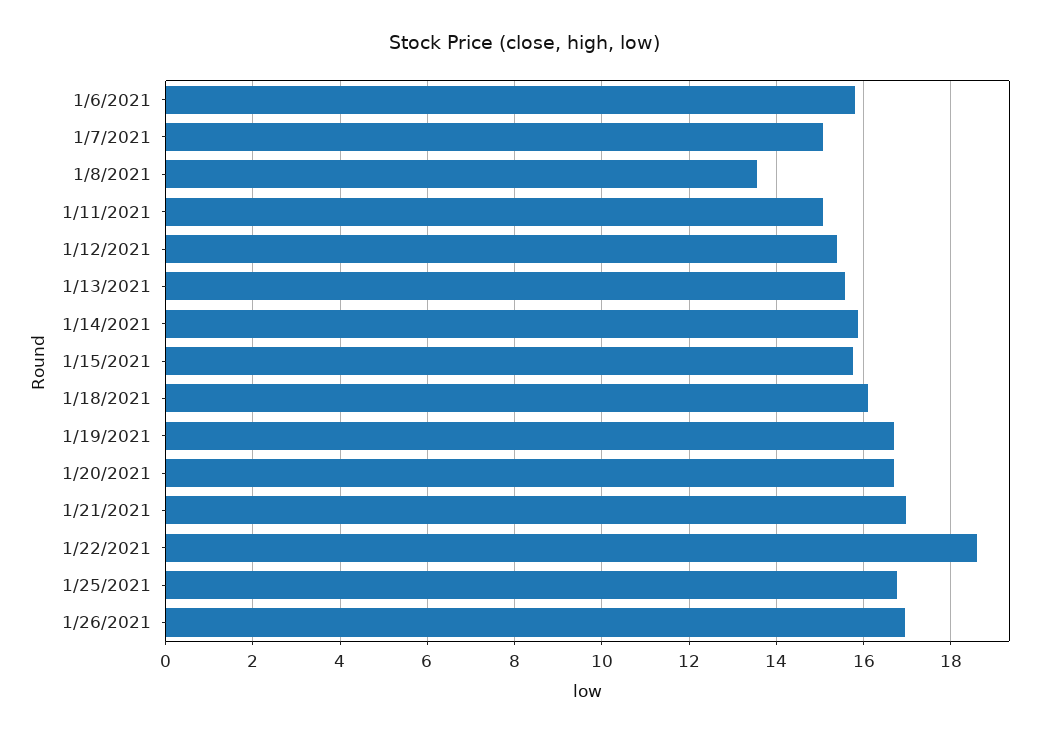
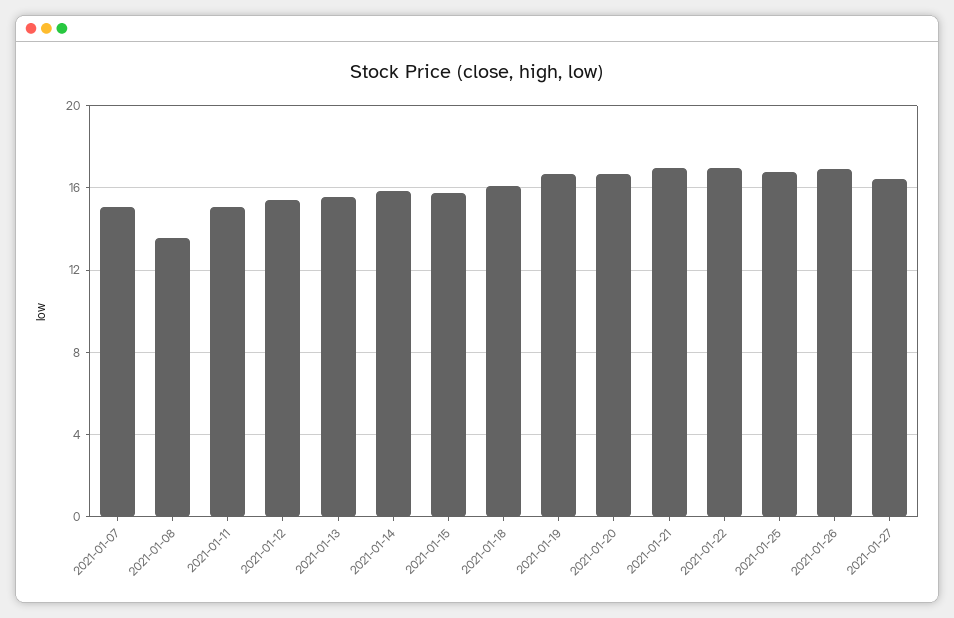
1/6/2021: 15.8 -> none
1/22/2021: 18.6 -> 17
2021-01-27: none -> 16.5

